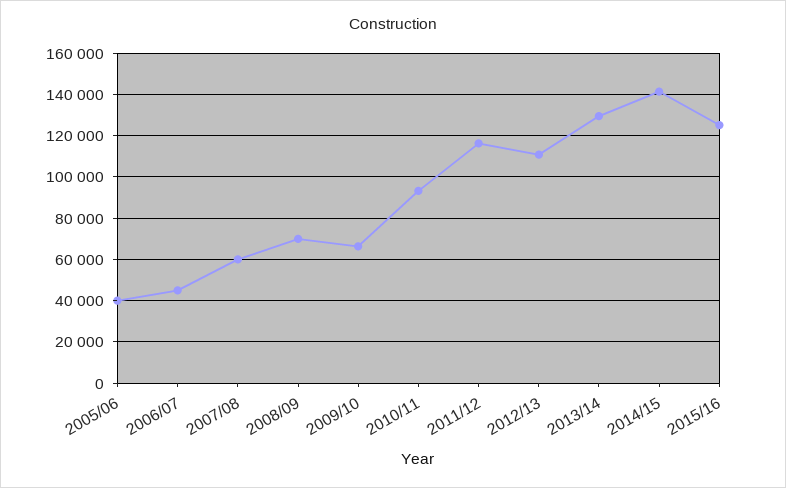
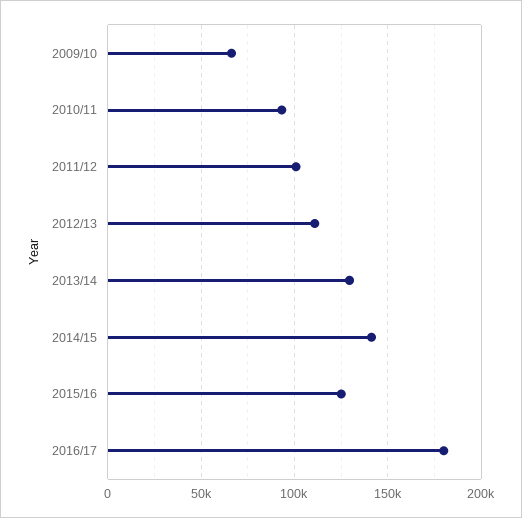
2005/06: 40000 -> none
2006/07: 45000 -> none
2007/08: 60000 -> none
2008/09: 70000 -> none
2011/12: 115000 -> 100000
2016/17: none -> 180000

